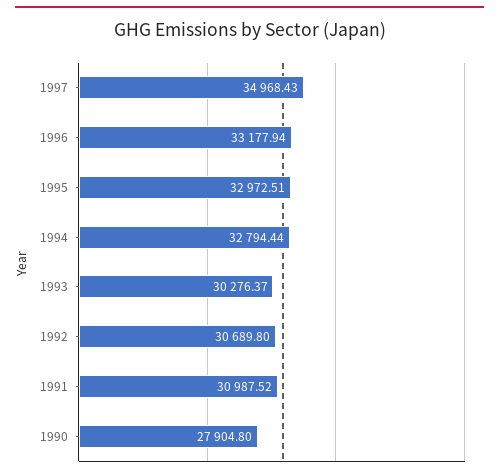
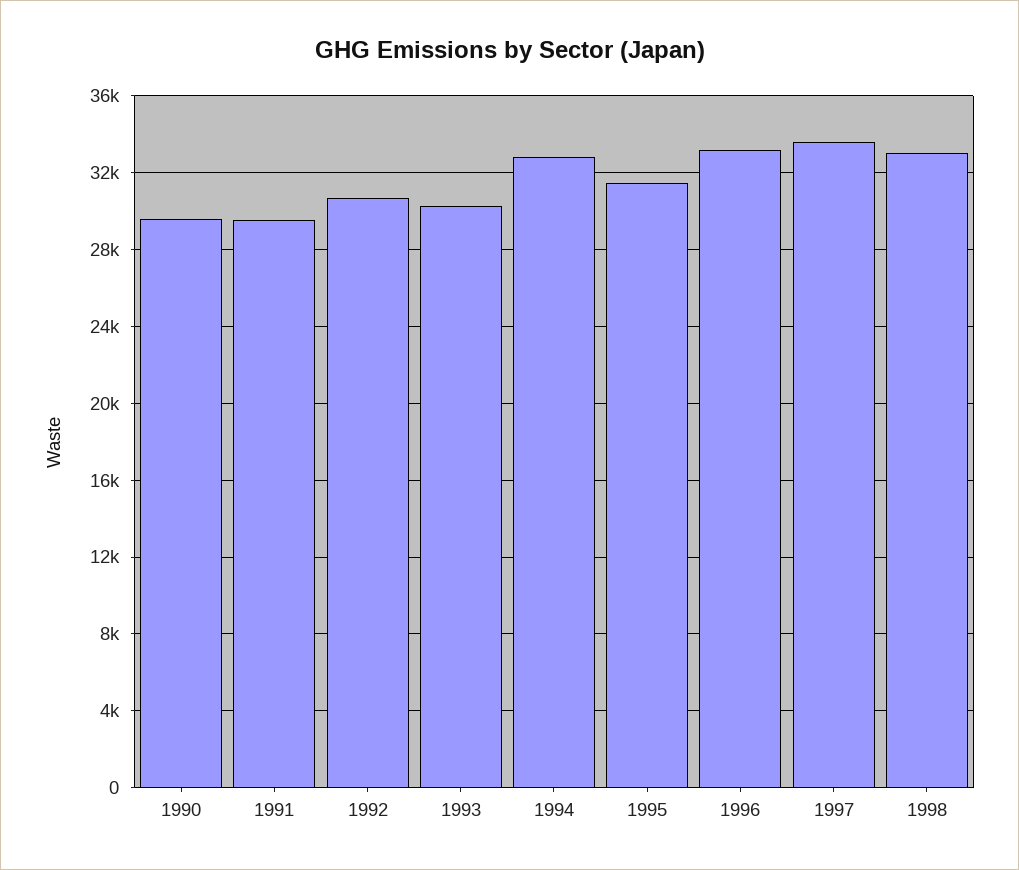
1997: 34968.43 -> 33500
1995: 32972.51 -> 31500
1991: 30987.52 -> 29500
1990: 27904.8 -> 29500
1998: none -> 33000

